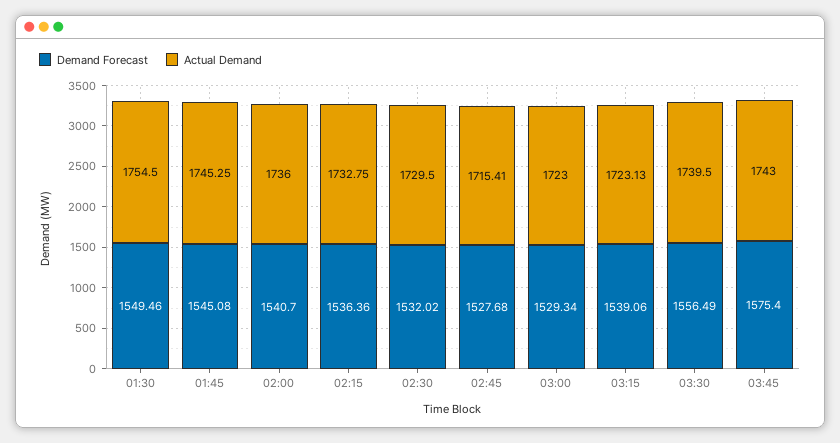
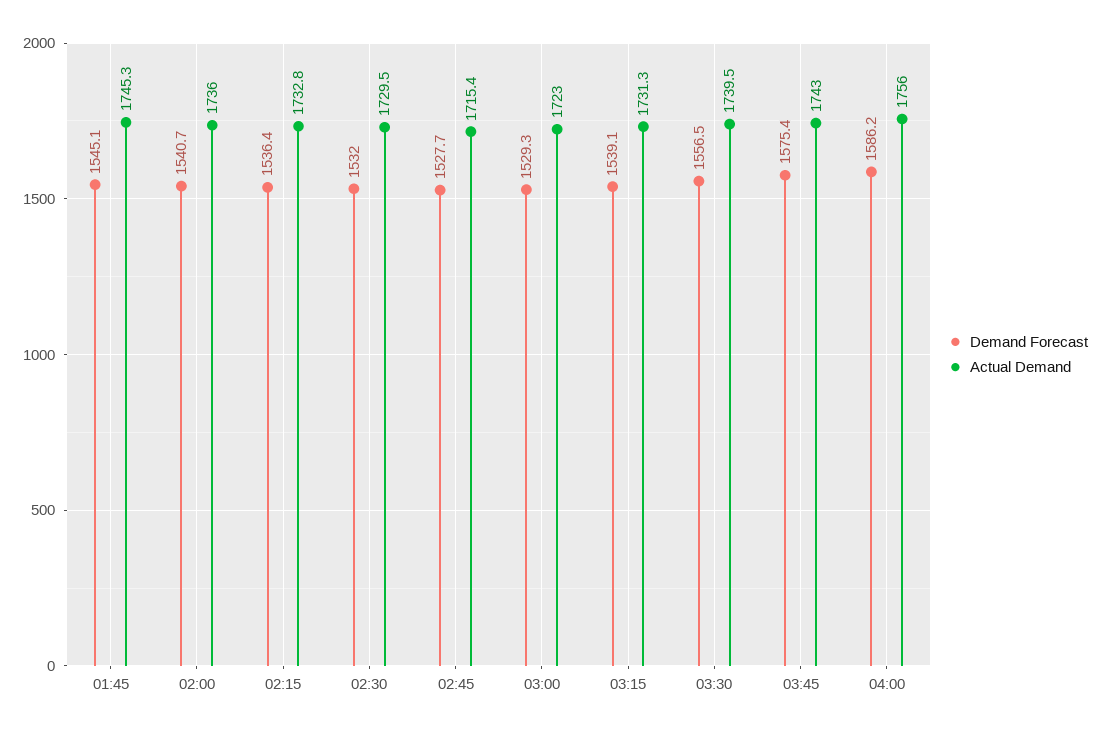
Demand Forecast, 01:30: 1549.46 -> none
Actual Demand, 01:30: 1754.5 -> none
Actual Demand, 03:15: 1723.13 -> 1731.3
Demand Forecast, 04:00: none -> 1586.2
Actual Demand, 04:00: none -> 1756

